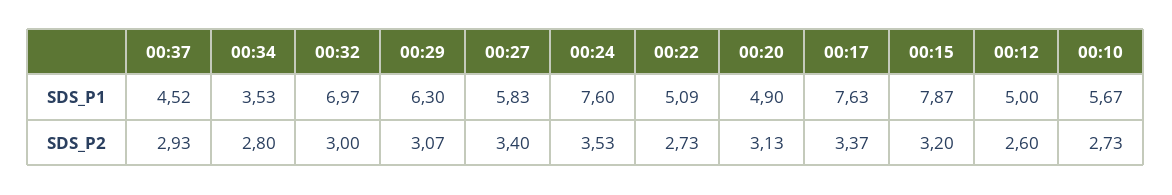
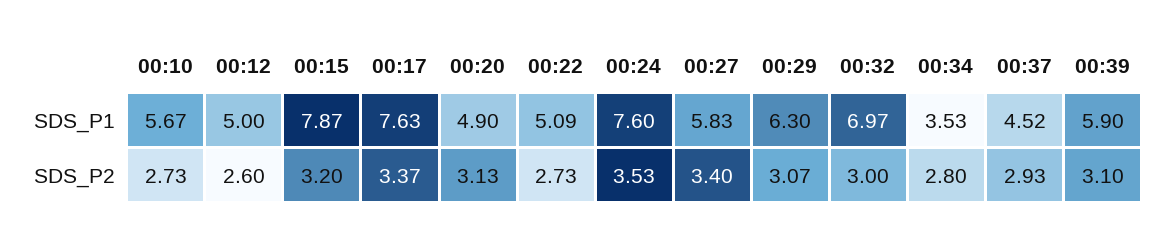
00:39, SDS_P1: none -> 5.9
00:39, SDS_P2: none -> 3.1

